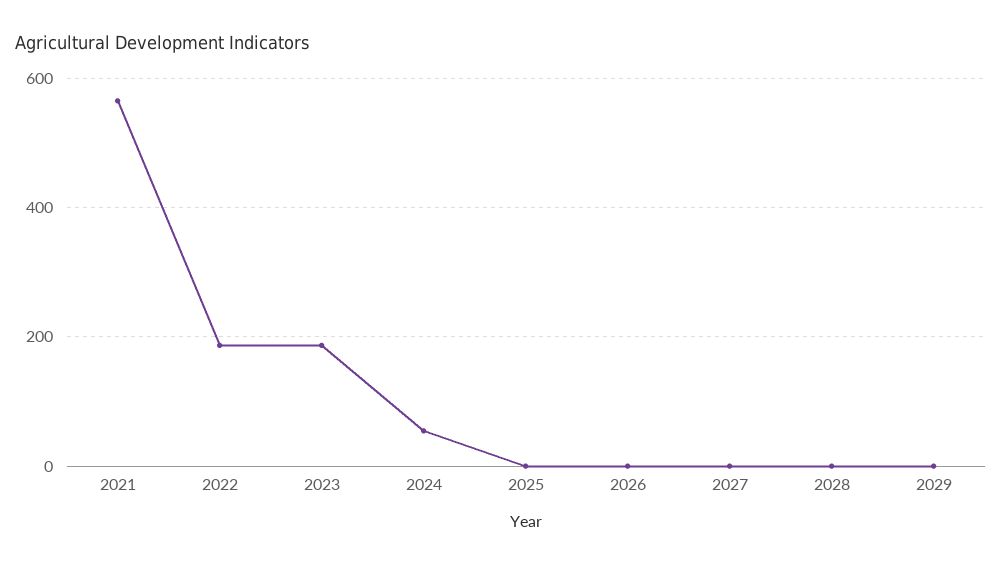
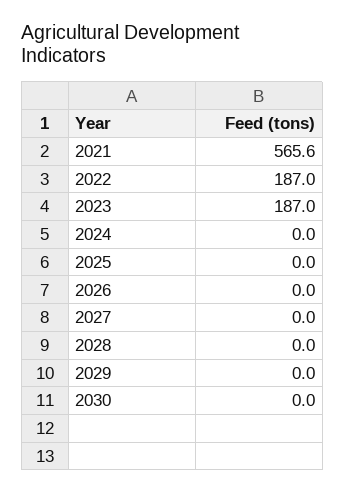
2024: 60 -> 0
2030: none -> 0

